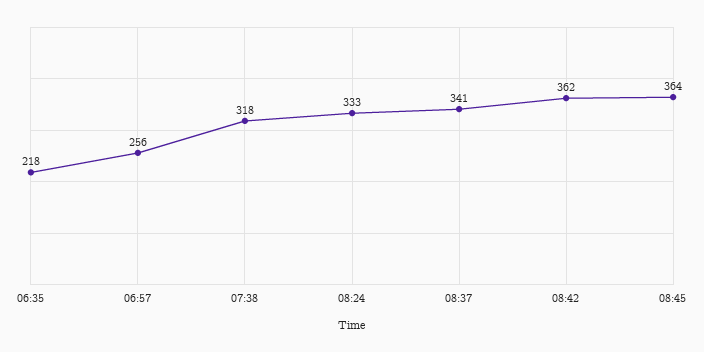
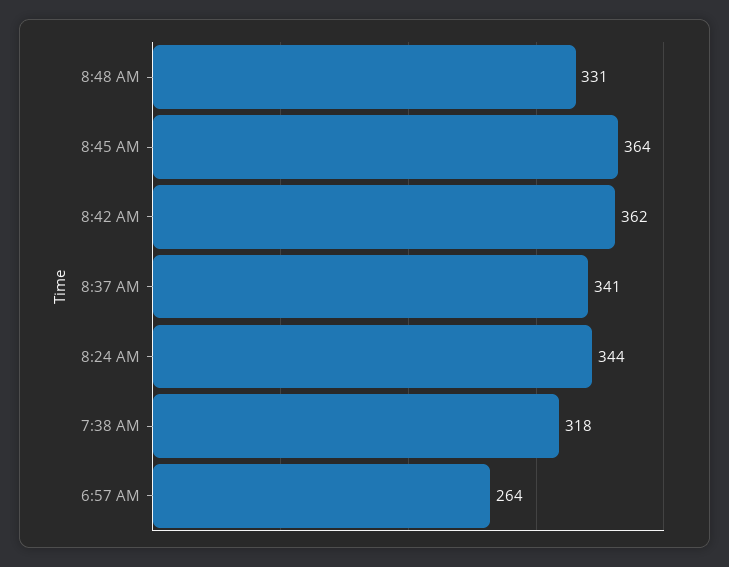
06:35: 218 -> none
06:57: 256 -> 264
08:24: 333 -> 344
8:48 AM: none -> 331

